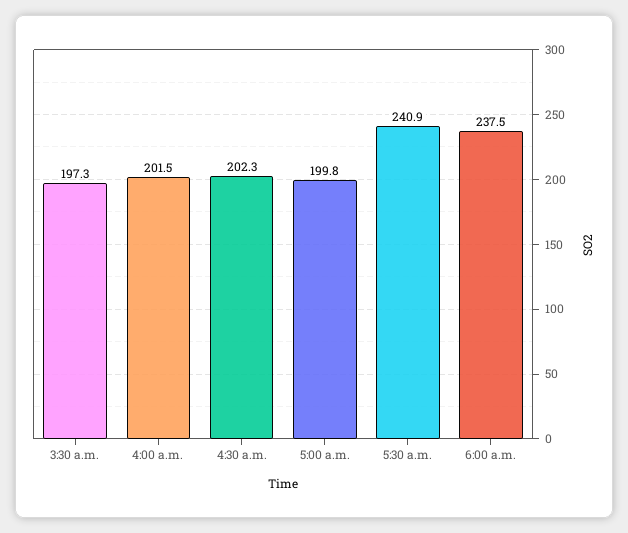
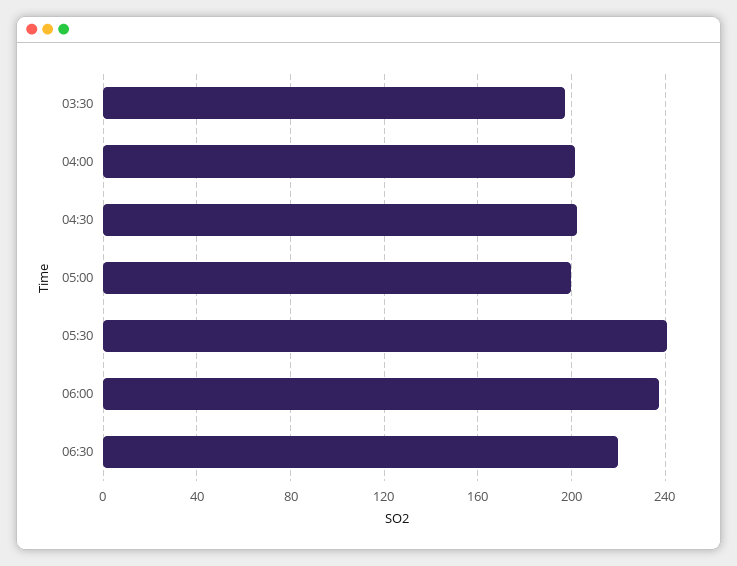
06:30: none -> 220

